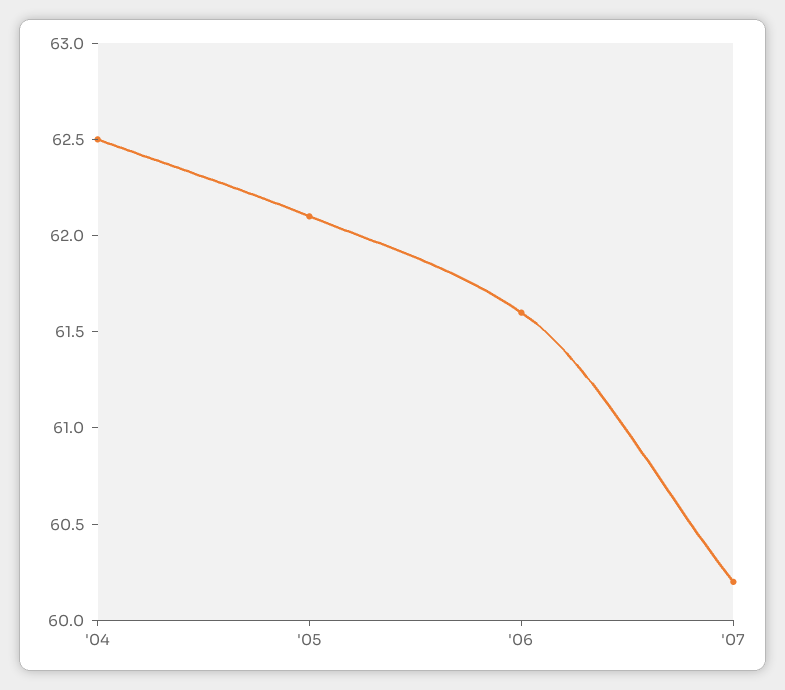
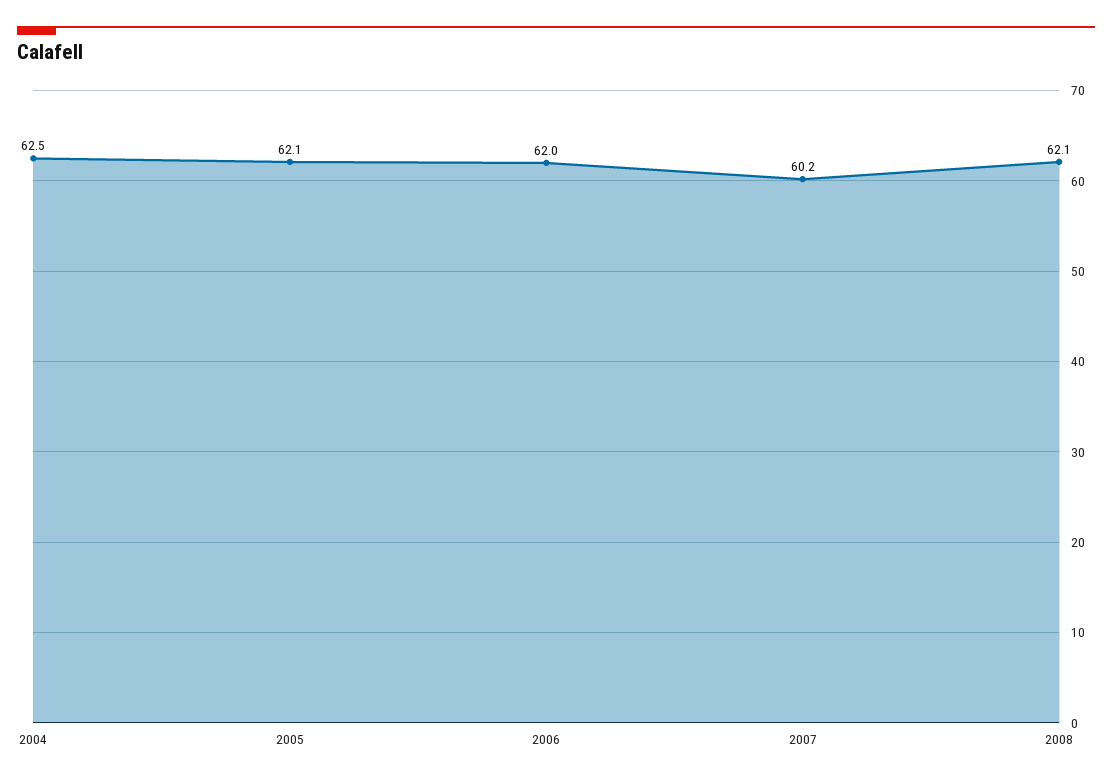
'06: 61.6 -> 62
2008: none -> 62.1

